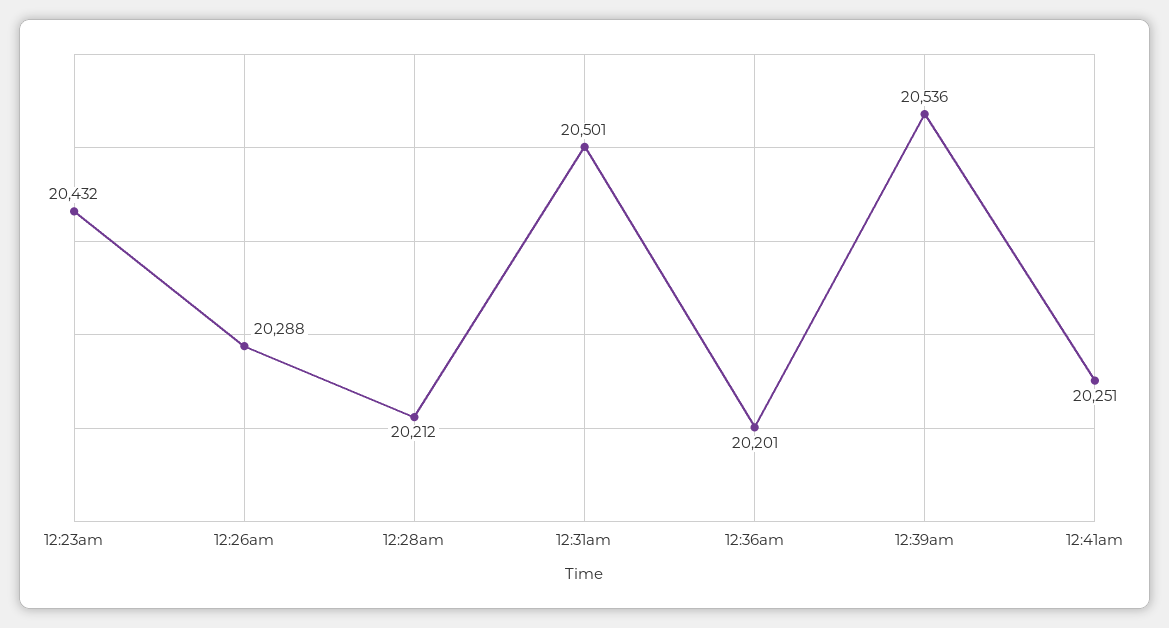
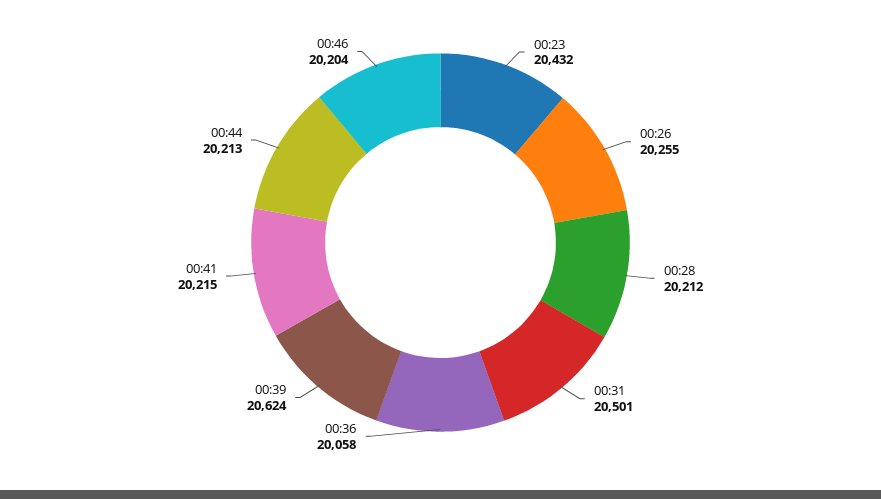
12:26am: 20288 -> 20255
12:36am: 20201 -> 20058
12:39am: 20536 -> 20624
12:41am: 20251 -> 20215
00:44: none -> 20213
00:46: none -> 20204

